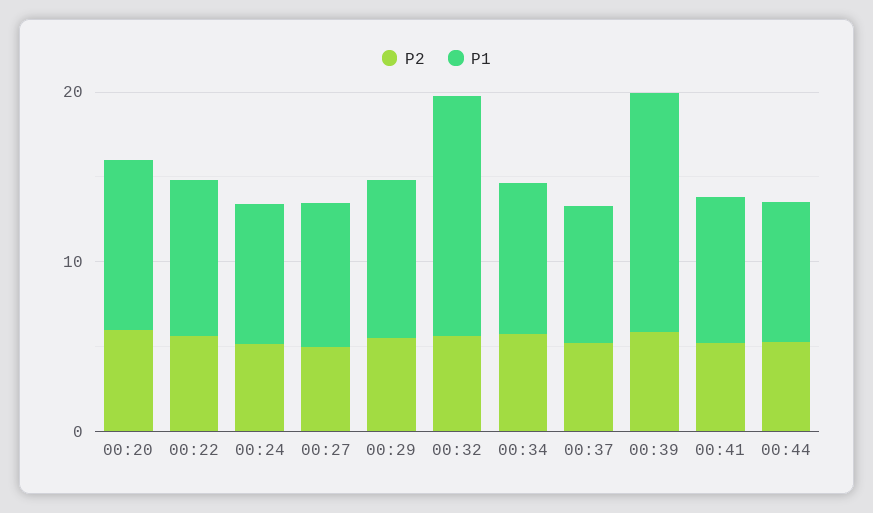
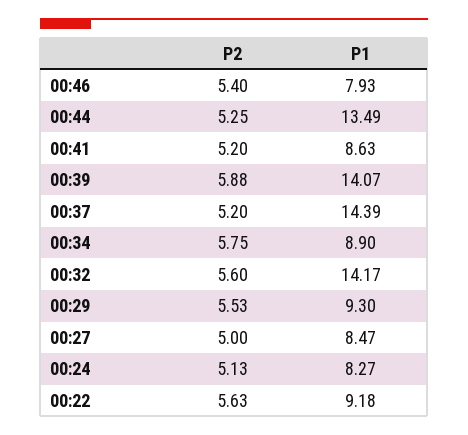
P2, 00:20: 6 -> none
P1, 00:20: 10 -> none
P1, 00:37: 8 -> 14.39
P1, 00:44: 8 -> 13.49
P2, 00:46: none -> 5.4
P1, 00:46: none -> 7.93

